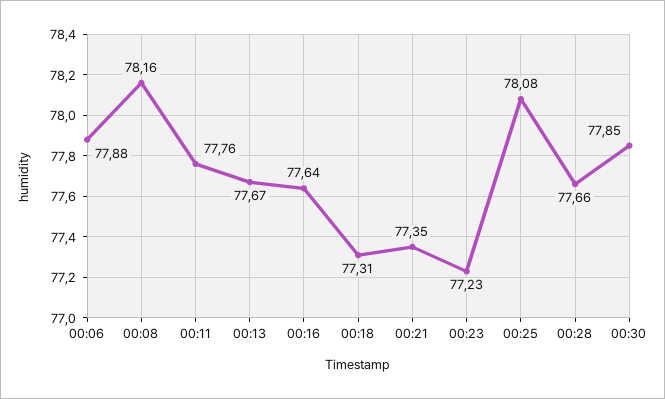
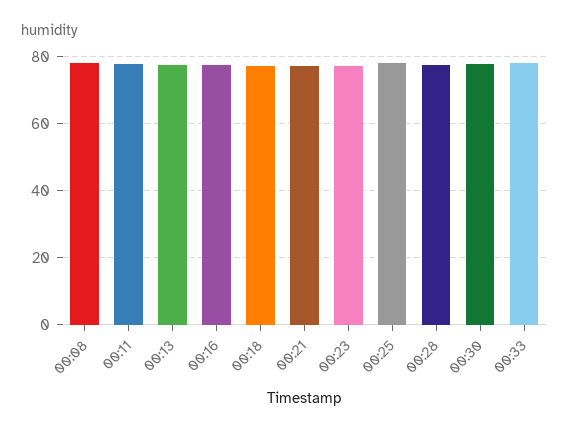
00:06: 77.88 -> none
00:33: none -> 78

